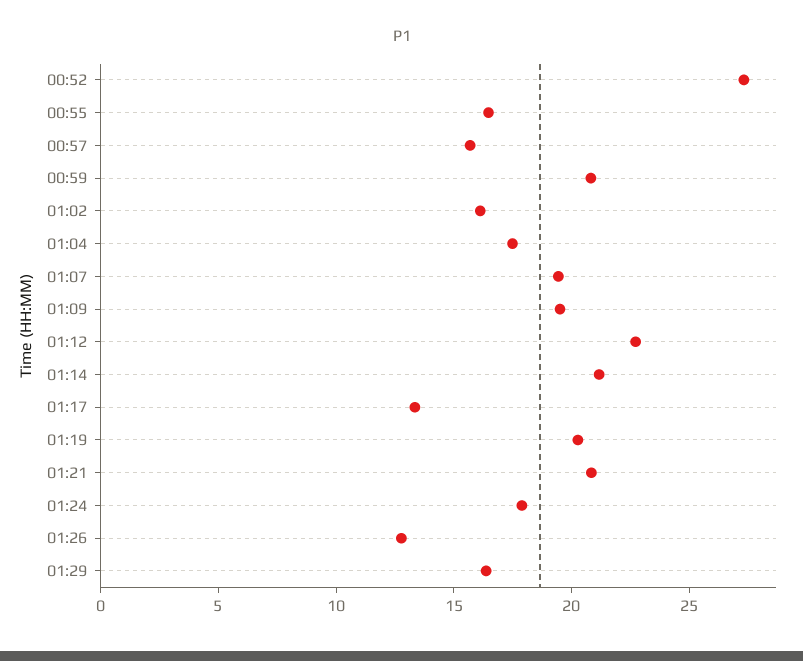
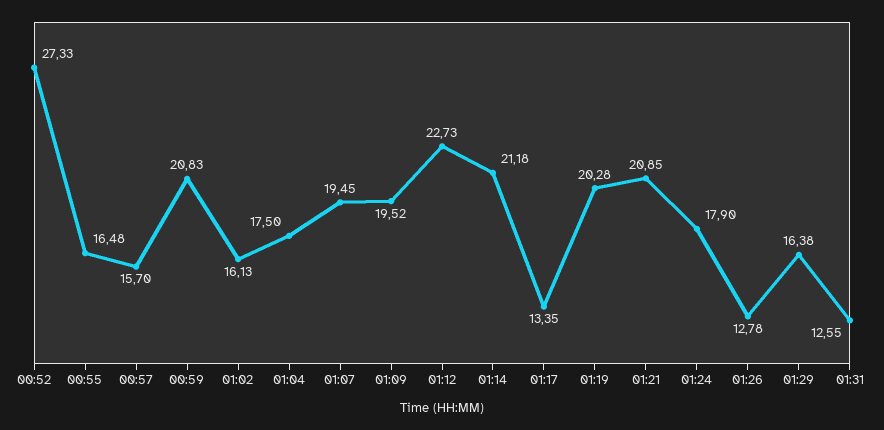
01:31: none -> 12.55

